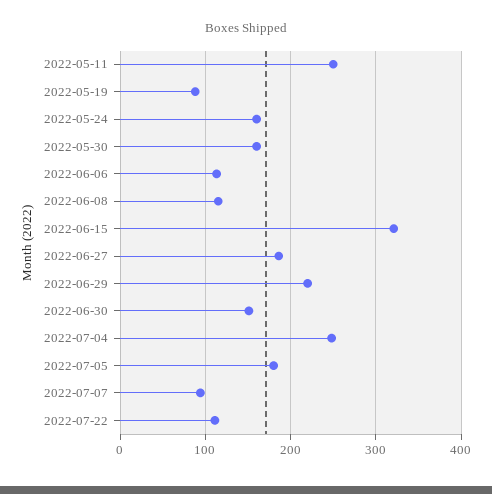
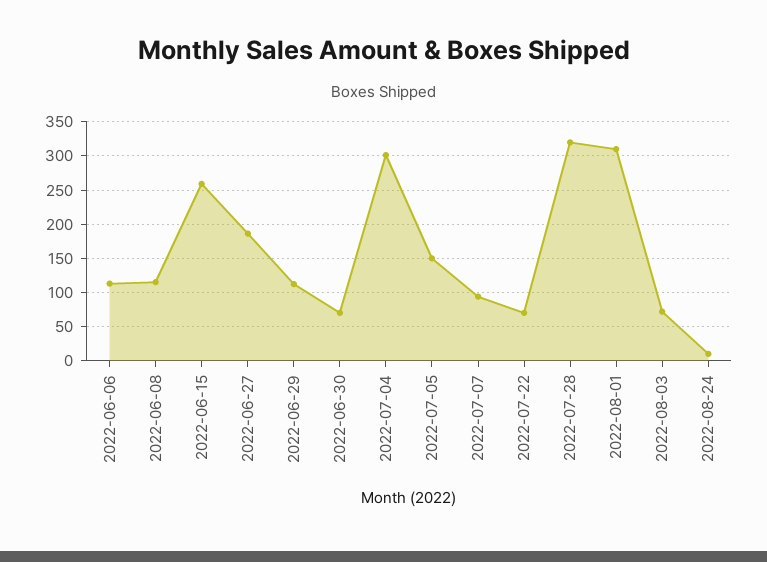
2022-05-11: 250 -> none
2022-05-19: 90 -> none
2022-05-24: 160 -> none
2022-05-30: 160 -> none
2022-06-15: 320 -> 260
2022-06-29: 220 -> 110
2022-06-30: 150 -> 70
2022-07-04: 250 -> 300
2022-07-05: 180 -> 150
2022-07-22: 110 -> 70
2022-07-28: none -> 320
2022-08-01: none -> 310
2022-08-03: none -> 70
2022-08-24: none -> 10

